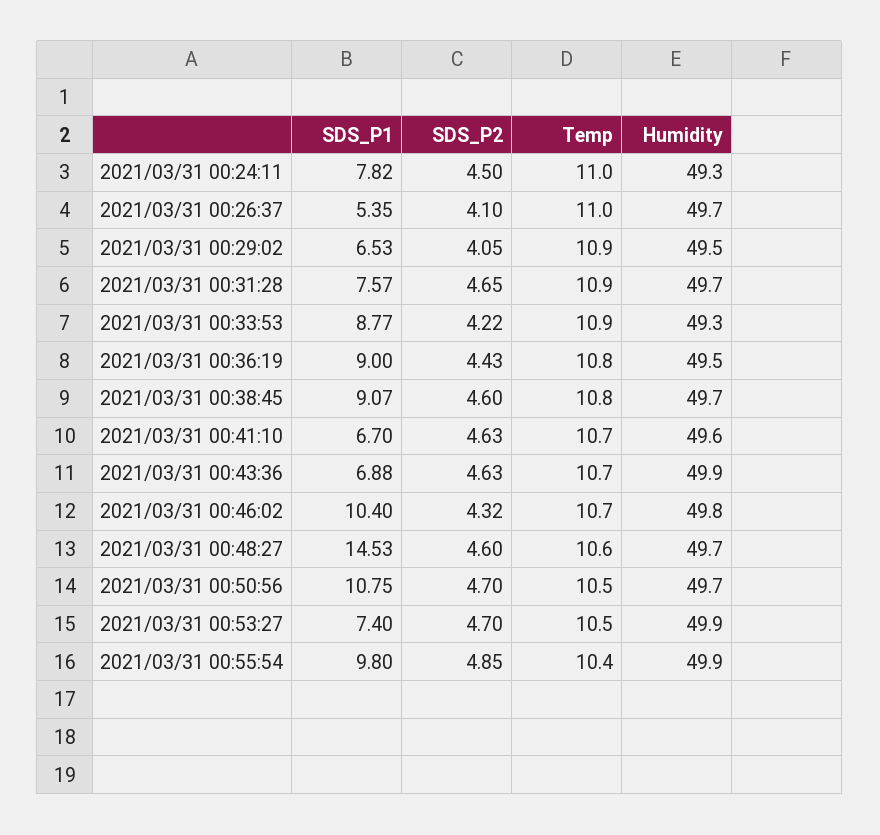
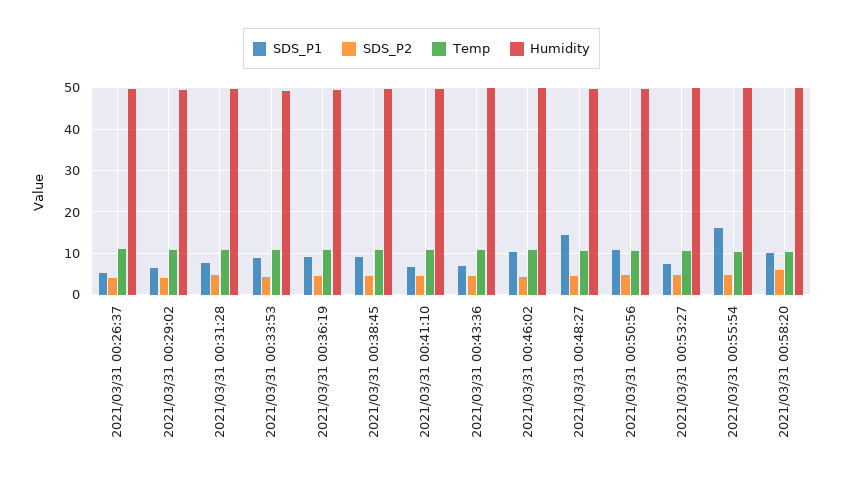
SDS_P1, 2021/03/31 00:24:11: 7.82 -> none
SDS_P2, 2021/03/31 00:24:11: 4.5 -> none
Temp, 2021/03/31 00:24:11: 11 -> none
Humidity, 2021/03/31 00:24:11: 49.3 -> none
SDS_P1, 2021/03/31 00:55:54: 9.8 -> 16
SDS_P1, 2021/03/31 00:58:20: none -> 10
SDS_P2, 2021/03/31 00:58:20: none -> 6
Temp, 2021/03/31 00:58:20: none -> 10
Humidity, 2021/03/31 00:58:20: none -> 50

